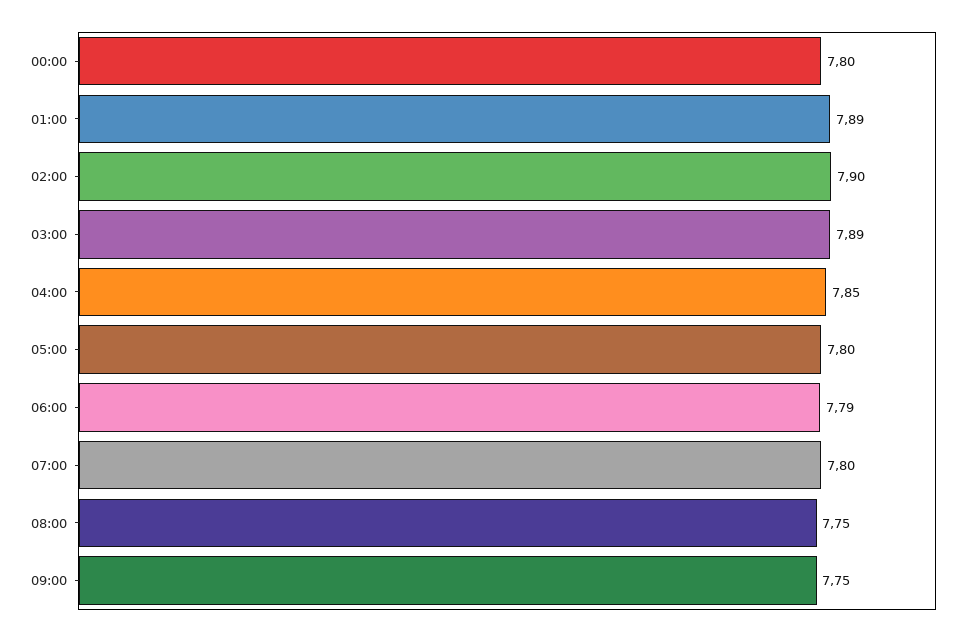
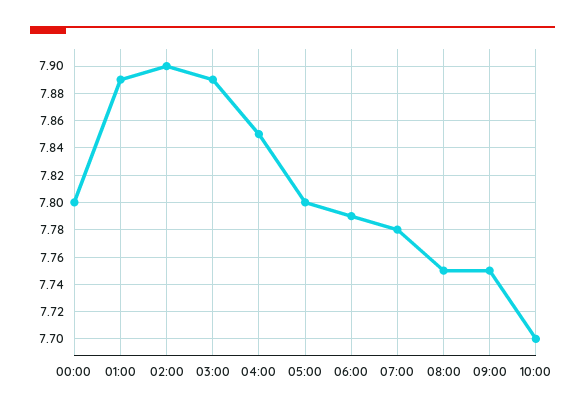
07:00: 7.8 -> 7.78
10:00: none -> 7.7

